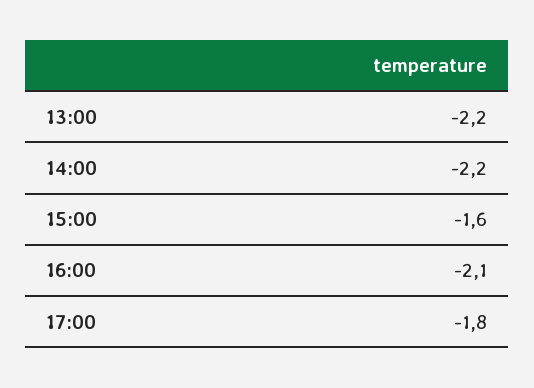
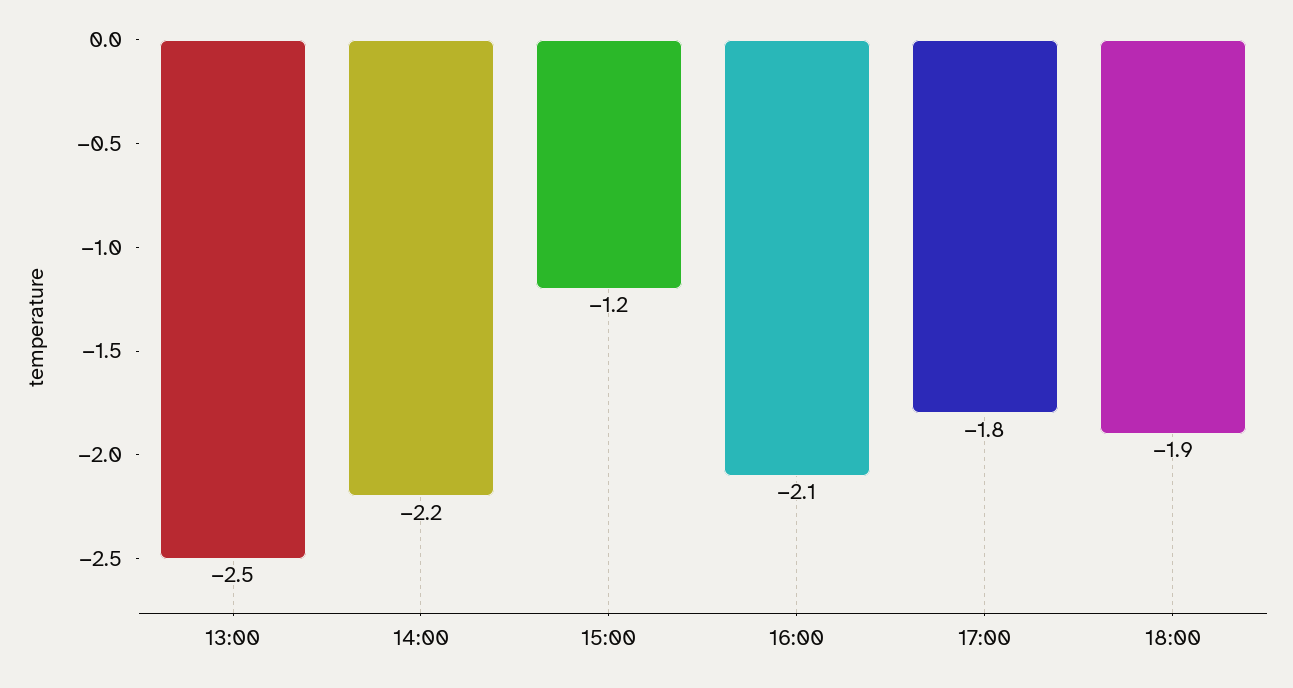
13:00: -2.2 -> -2.5
15:00: -1.6 -> -1.2
18:00: none -> -1.9

